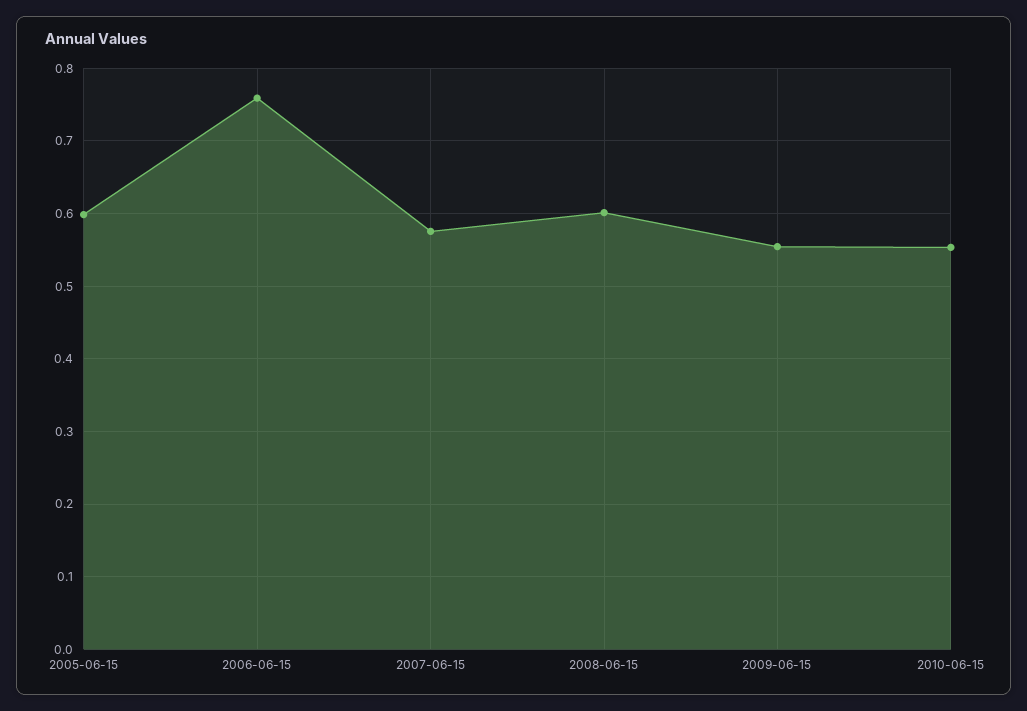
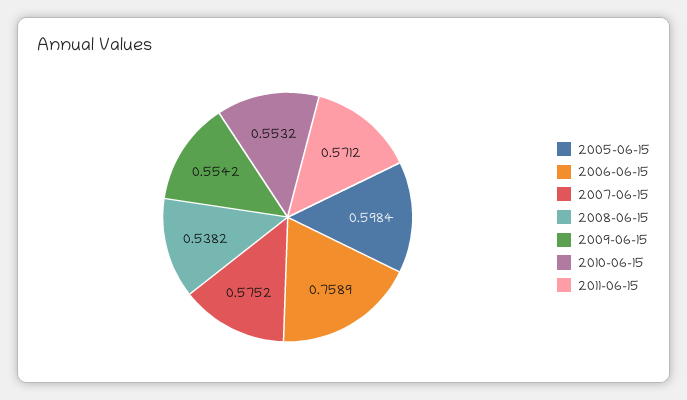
2008-06-15: 0.6 -> 0.5382
2011-06-15: none -> 0.5712

